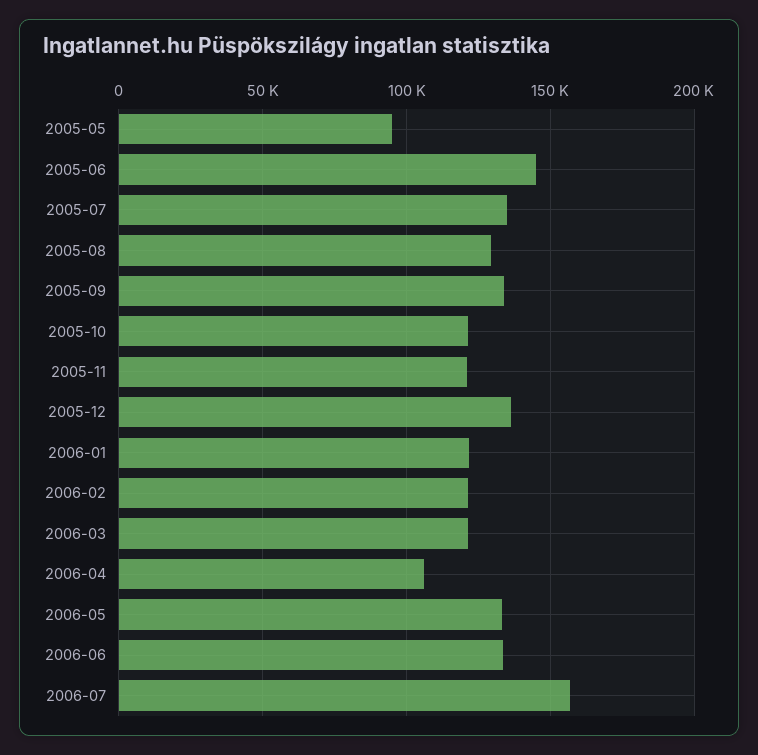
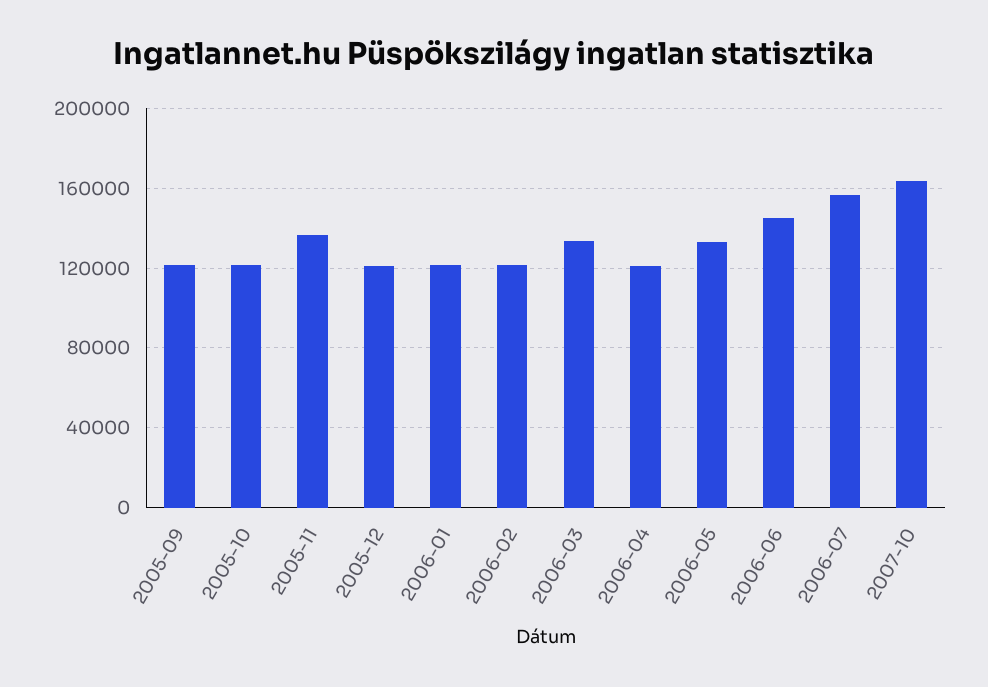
2005-05: 95000 -> none
2005-06: 145000 -> none
2005-07: 135000 -> none
2005-08: 130000 -> none
2005-09: 135000 -> 120000
2005-11: 120000 -> 135000
2005-12: 135000 -> 120000
2006-03: 120000 -> 135000
2006-04: 105000 -> 120000
2006-06: 135000 -> 145000
2007-10: none -> 165000

